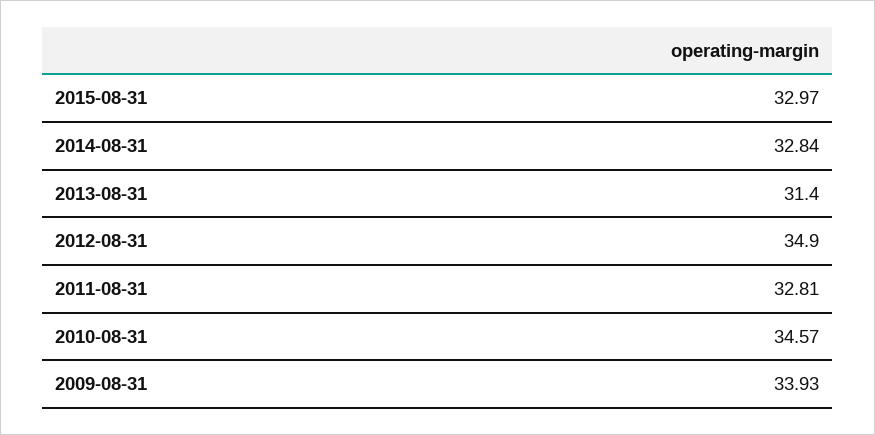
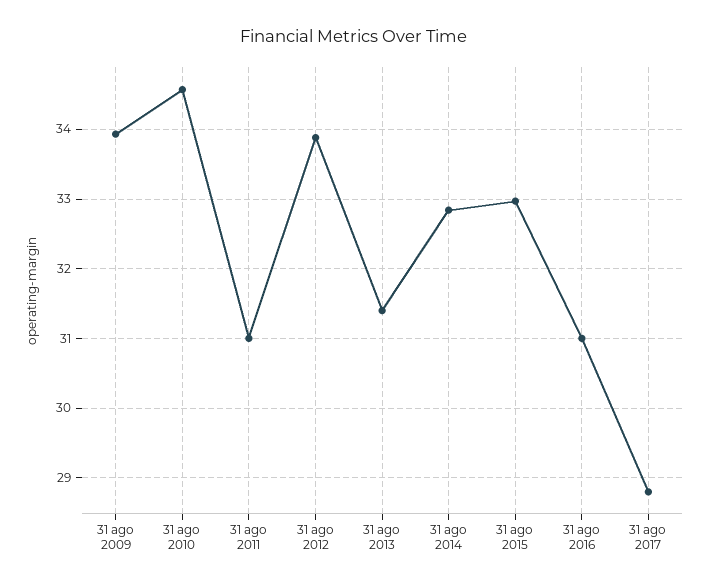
2012-08-31: 34.9 -> 33.9
2011-08-31: 32.81 -> 31
31 ago 2016: none -> 31
31 ago 2017: none -> 28.8

